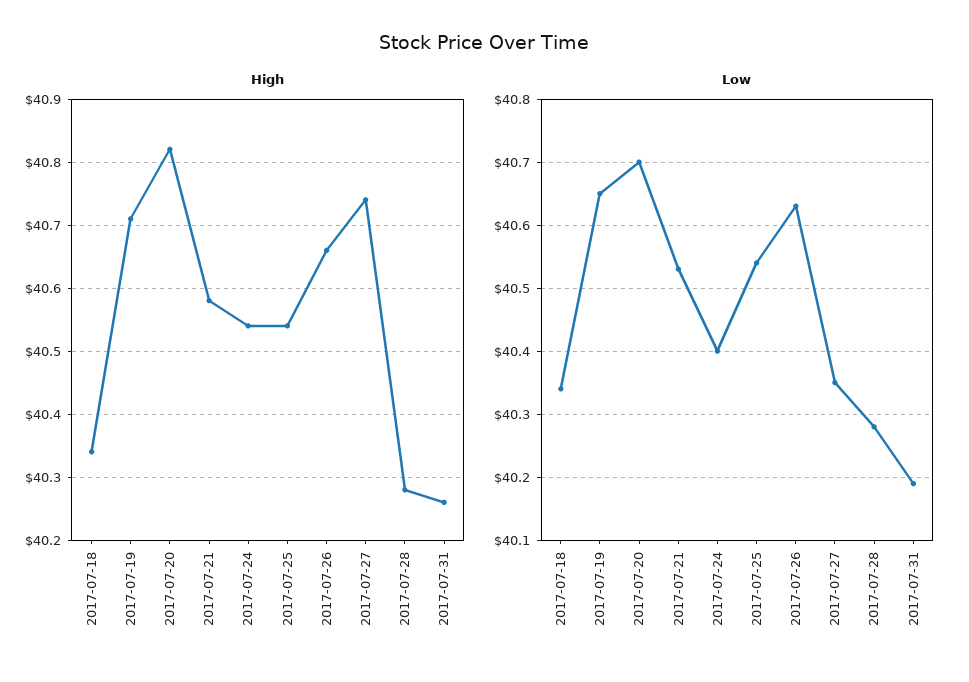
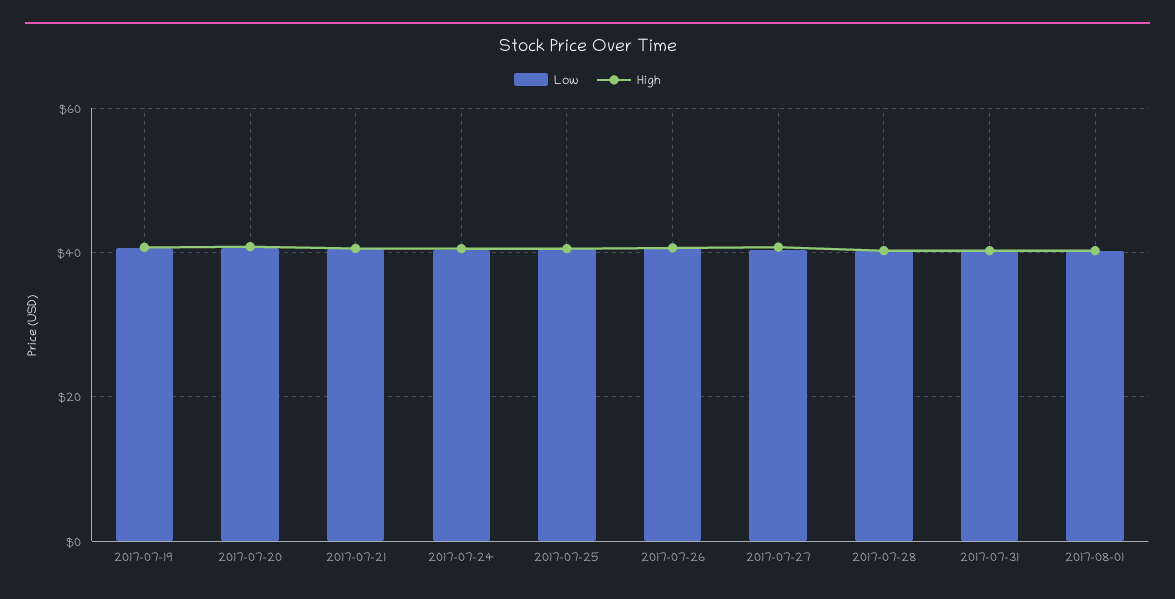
High, 2017-07-18: 40.34 -> none
Low, 2017-07-18: 40.34 -> none
Low, 2017-08-01: none -> 40
High, 2017-08-01: none -> 40

